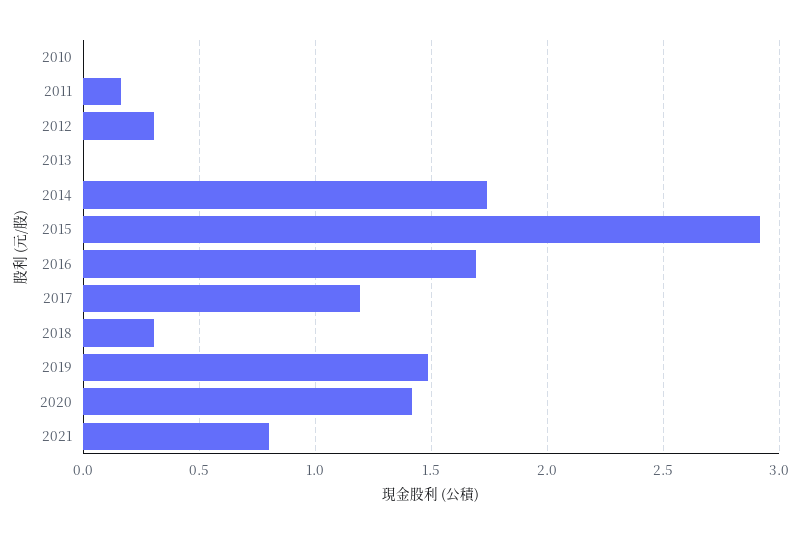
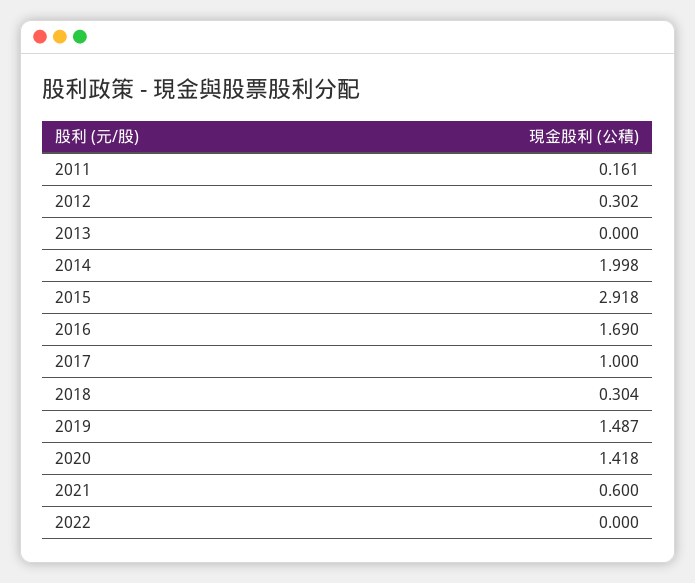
2010: 0 -> none
2014: 1.75 -> 1.998
2017: 1.2 -> 1
2021: 0.8 -> 0.6
2022: none -> 0

